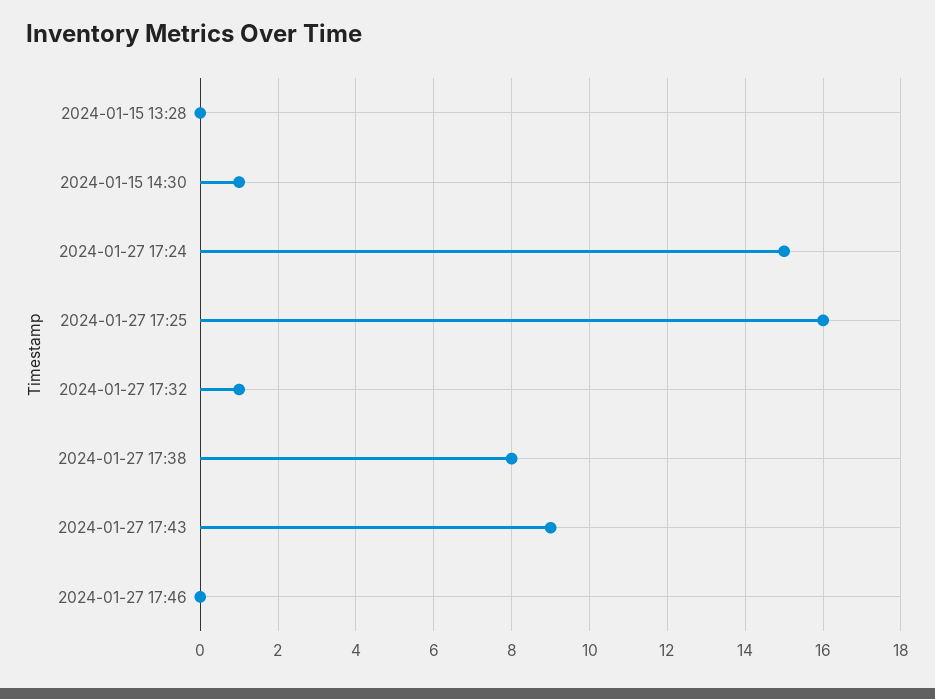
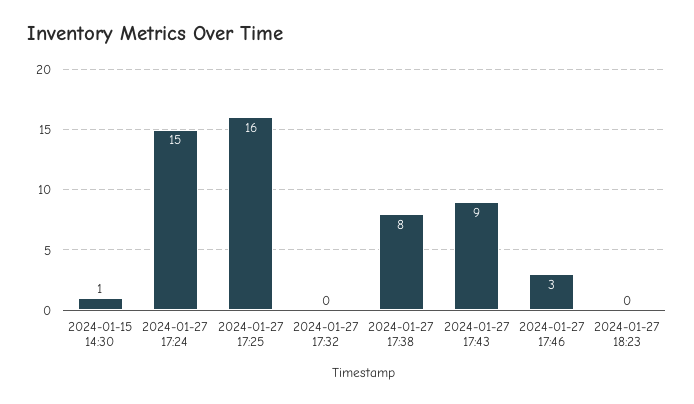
2024-01-15 13:28: 0 -> none
2024-01-27 17:32: 1 -> 0
2024-01-27 17:46: 0 -> 3
2024-01-27 18:23: none -> 0

